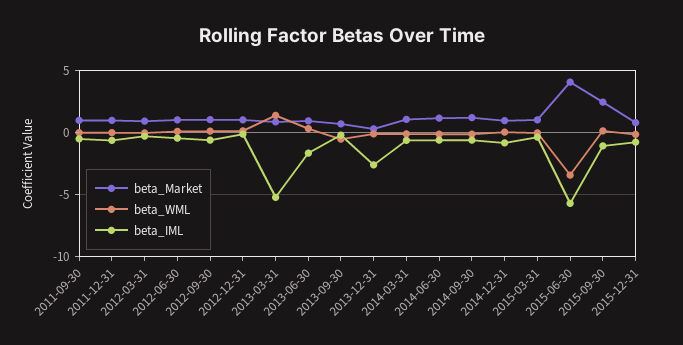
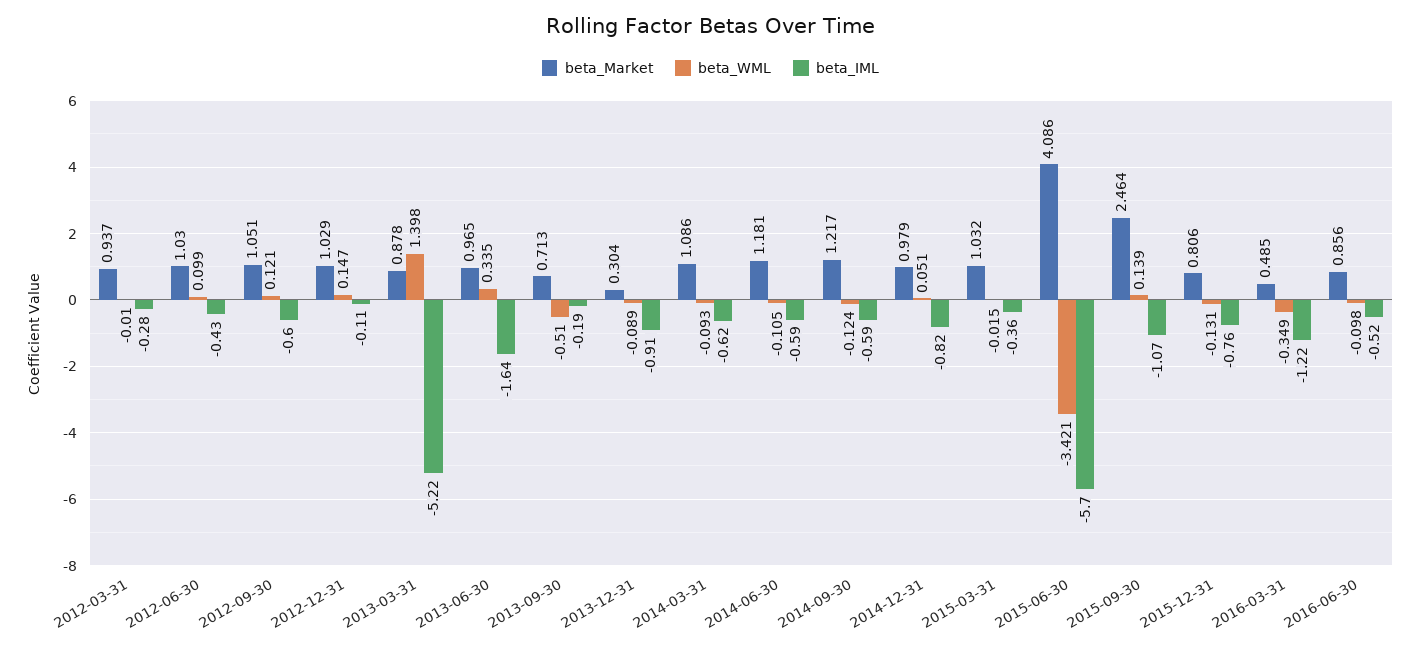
beta_Market, 2011-09-30: 1 -> none
beta_WML, 2011-09-30: 0 -> none
beta_IML, 2011-09-30: -0.5 -> none
beta_Market, 2011-12-31: 1 -> none
beta_WML, 2011-12-31: 0 -> none
beta_IML, 2011-12-31: -0.5 -> none
beta_IML, 2013-12-31: -2.5 -> -0.91
beta_Market, 2016-03-31: none -> 0.485
beta_WML, 2016-03-31: none -> -0.349
beta_IML, 2016-03-31: none -> -1.22
beta_Market, 2016-06-30: none -> 0.856
beta_WML, 2016-06-30: none -> -0.098
beta_IML, 2016-06-30: none -> -0.52

